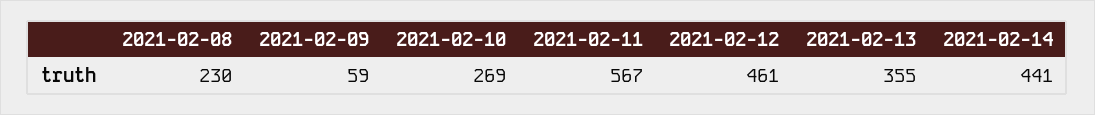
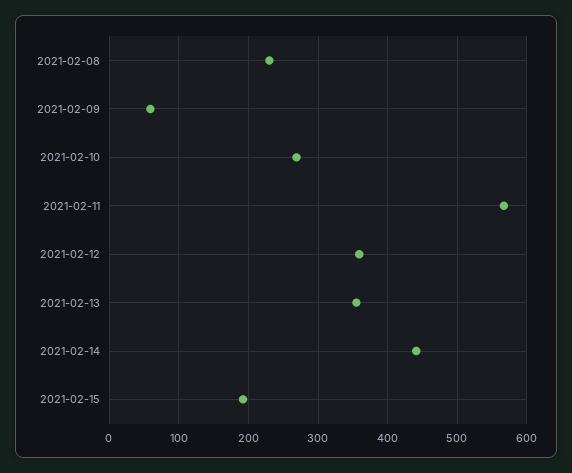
2021-02-12: 461 -> 360
2021-02-15: none -> 190

